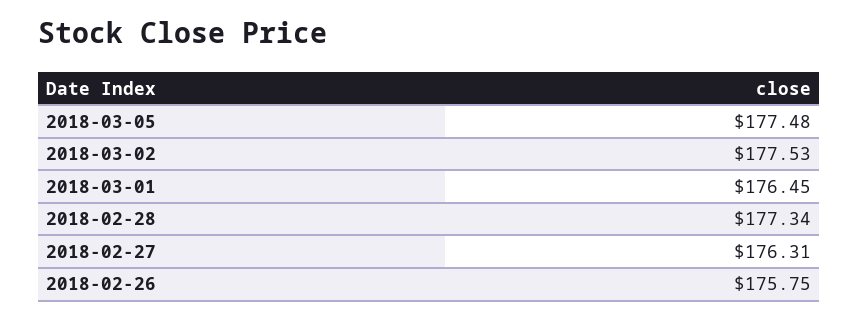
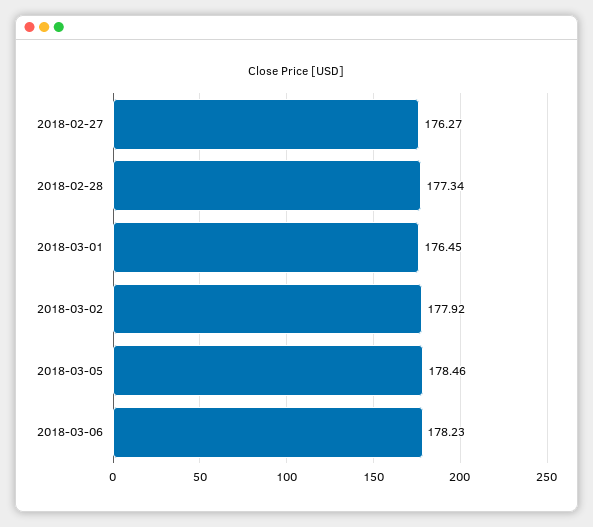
2018-03-05: 177.48 -> 178.46
2018-03-02: 177.53 -> 177.92
2018-02-27: 176.31 -> 176.27
2018-02-26: 175.75 -> none
2018-03-06: none -> 178.23

